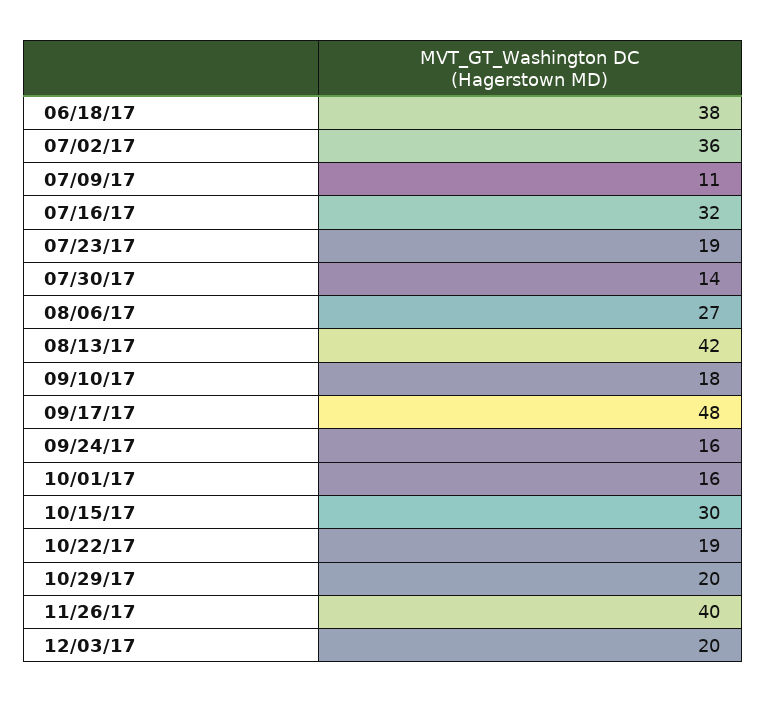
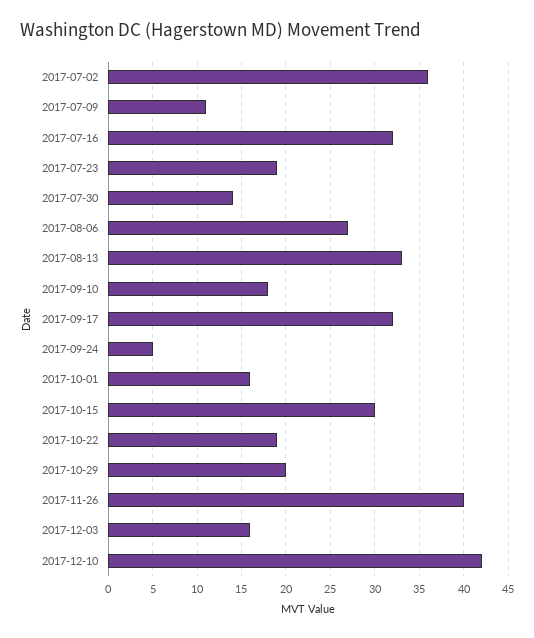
06/18/17: 38 -> none
08/13/17: 42 -> 33
09/17/17: 48 -> 32
09/24/17: 16 -> 5
12/03/17: 20 -> 16
2017-12-10: none -> 42

